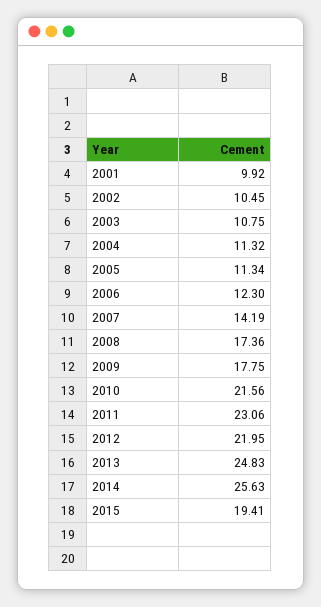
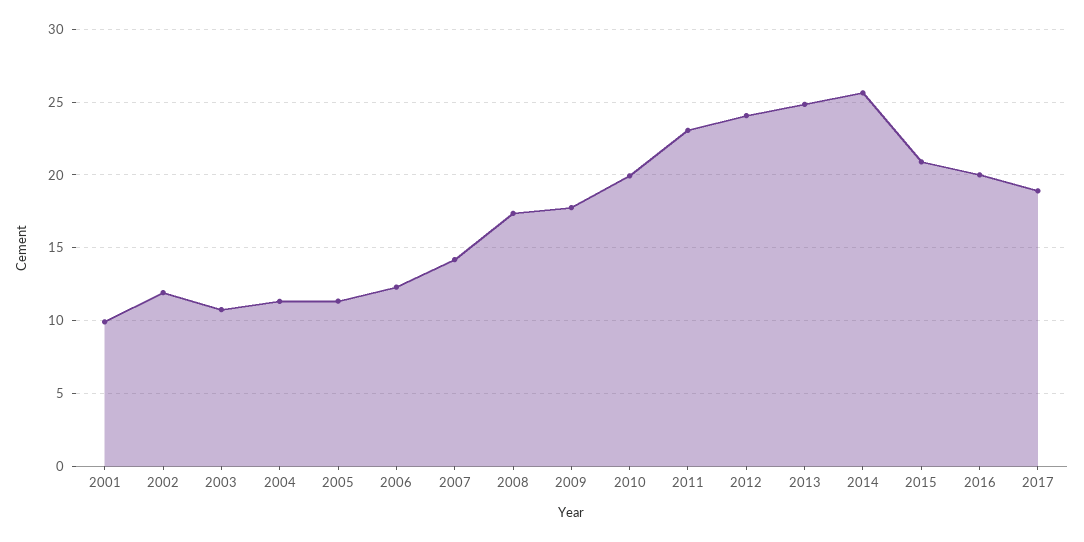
2002: 10.45 -> 12
2010: 21.56 -> 20
2012: 21.95 -> 24
2015: 19.41 -> 21
2016: none -> 20
2017: none -> 19

